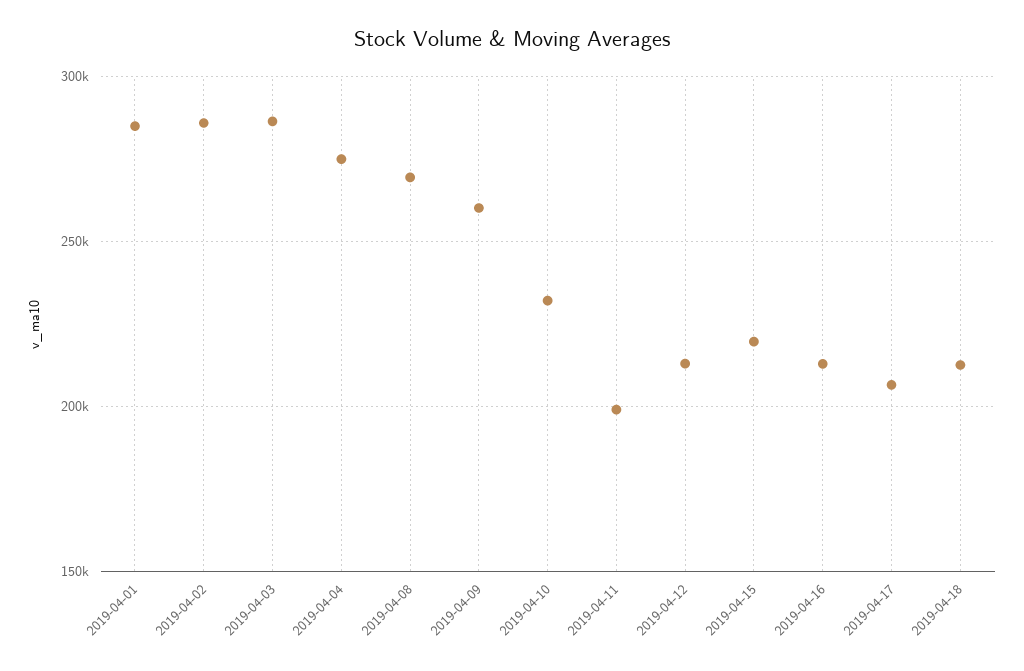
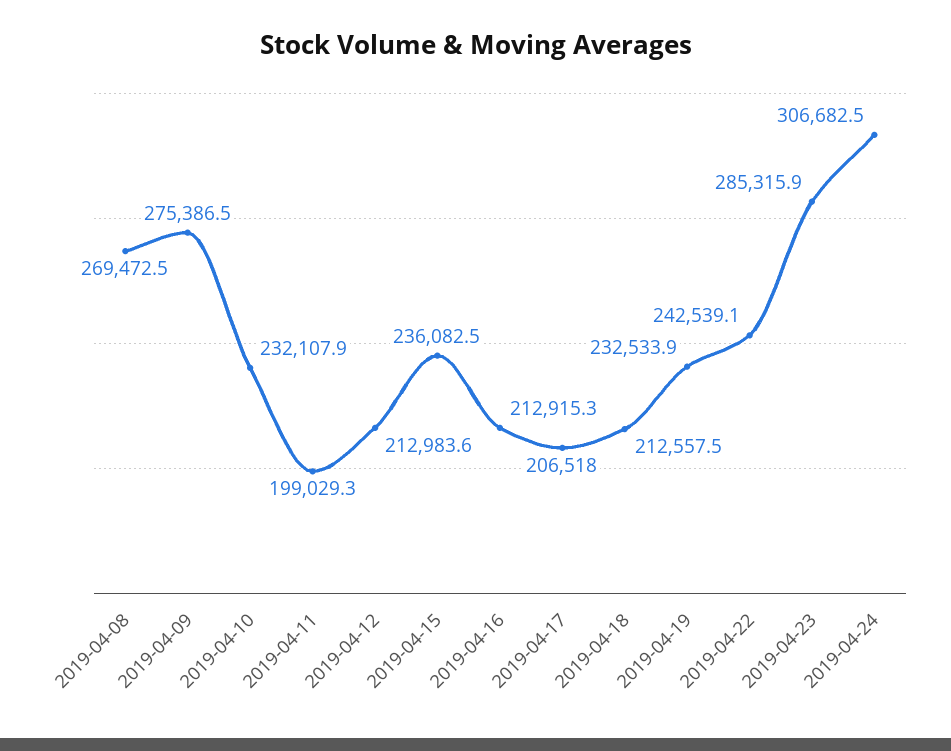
2019-04-01: 285000 -> none
2019-04-02: 285000 -> none
2019-04-03: 285000 -> none
2019-04-04: 275000 -> none
2019-04-09: 260000 -> 275386.5
2019-04-15: 220000 -> 236082.5
2019-04-19: none -> 232533.9
2019-04-22: none -> 242539.1
2019-04-23: none -> 285315.9
2019-04-24: none -> 306682.5

